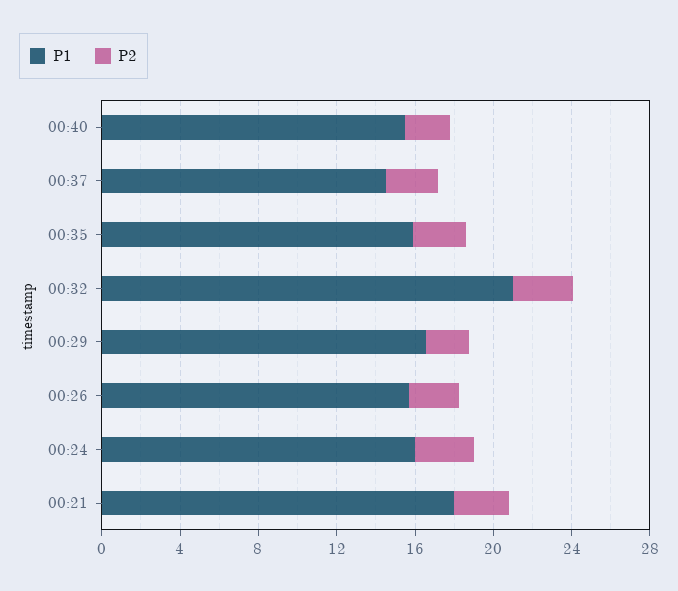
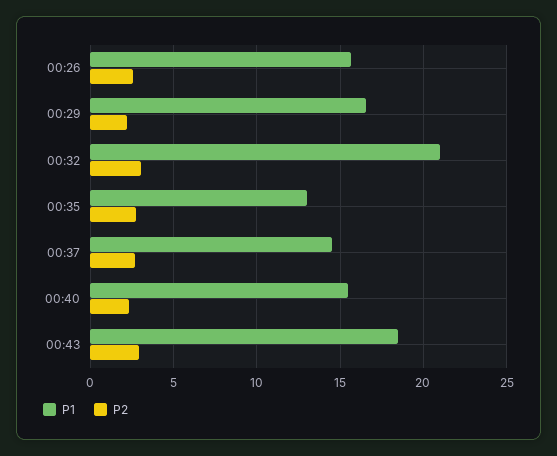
P1, 00:35: 16 -> 13
P1, 00:24: 16 -> none
P2, 00:24: 3 -> none
P1, 00:21: 18 -> none
P2, 00:21: 3 -> none
P1, 00:43: none -> 18.5
P2, 00:43: none -> 3

